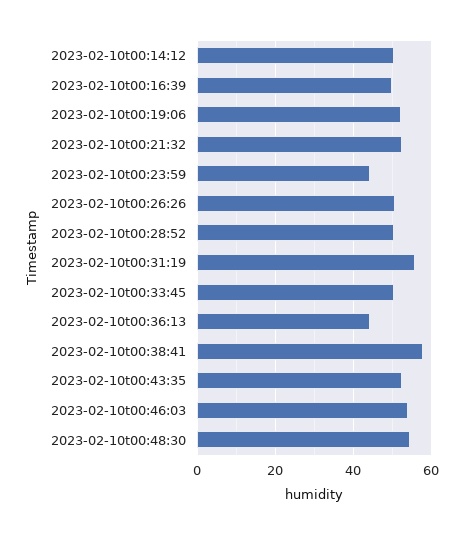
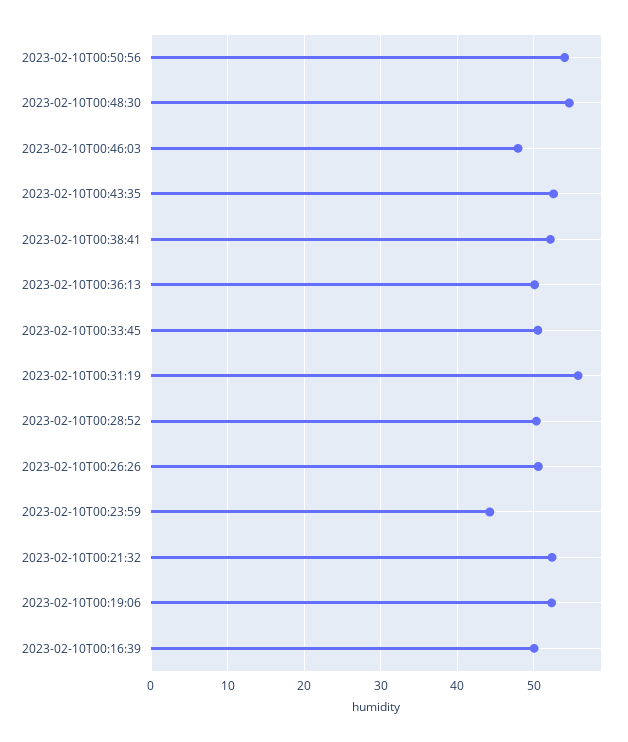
2023-02-10t00:14:12: 50 -> none
2023-02-10t00:36:13: 44 -> 50
2023-02-10t00:38:41: 58 -> 52
2023-02-10t00:46:03: 54 -> 48
2023-02-10T00:50:56: none -> 54

